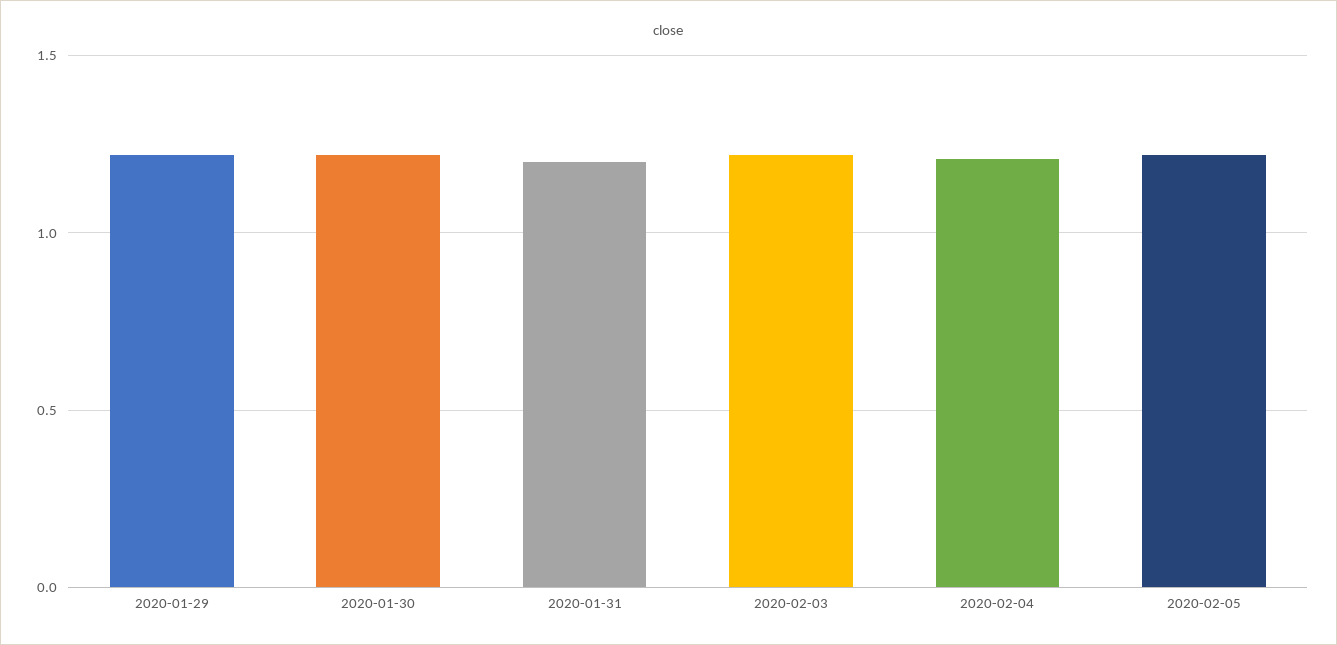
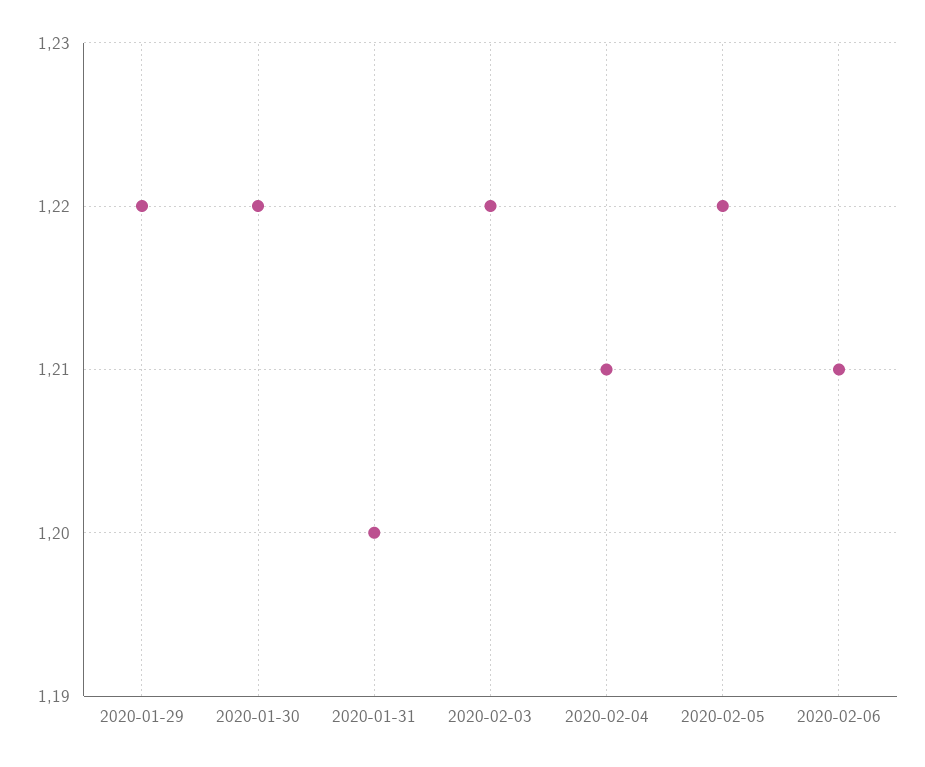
2020-02-06: none -> 1.21

